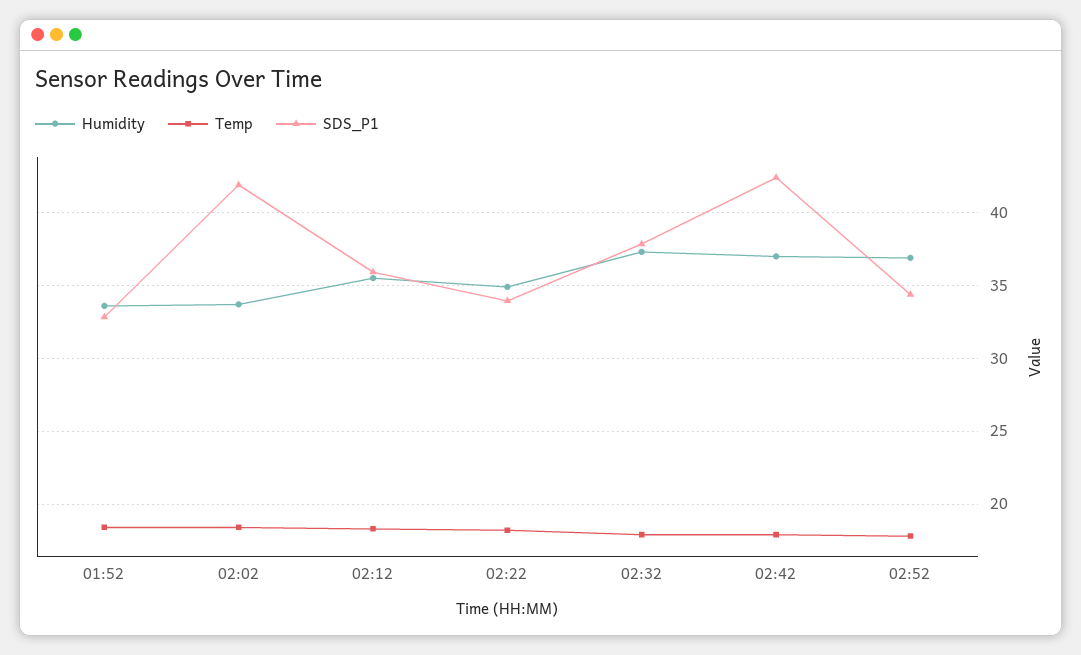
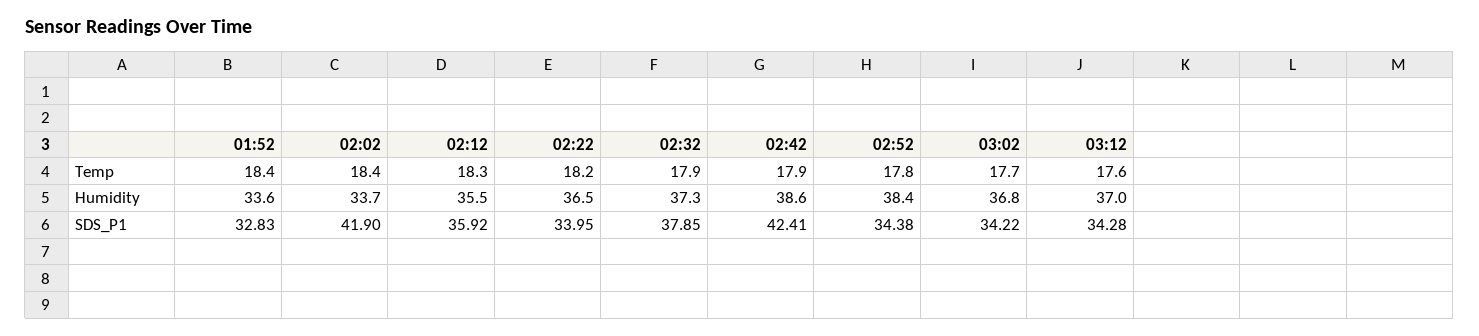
Humidity, 02:22: 35 -> 36.5
Humidity, 02:42: 37 -> 38.6
Humidity, 02:52: 37 -> 38.4
Temp, 03:02: none -> 17.7
Temp, 03:12: none -> 17.6
Humidity, 03:02: none -> 36.8
Humidity, 03:12: none -> 37
SDS_P1, 03:02: none -> 34.22
SDS_P1, 03:12: none -> 34.28

